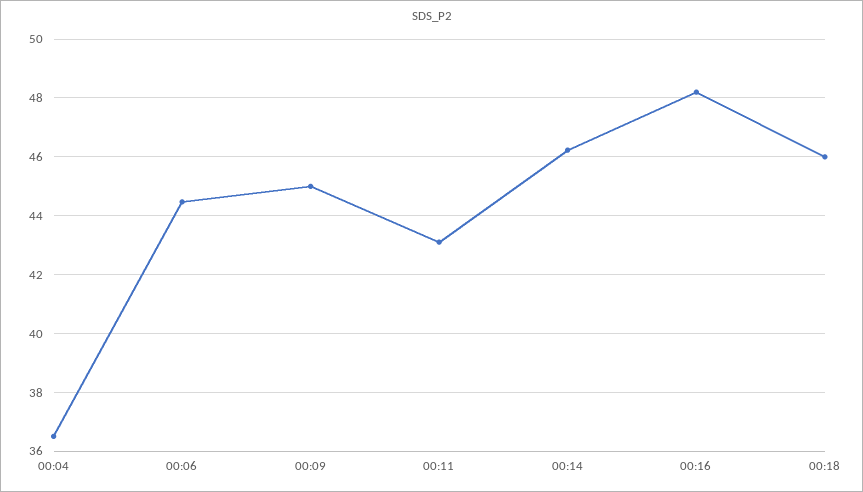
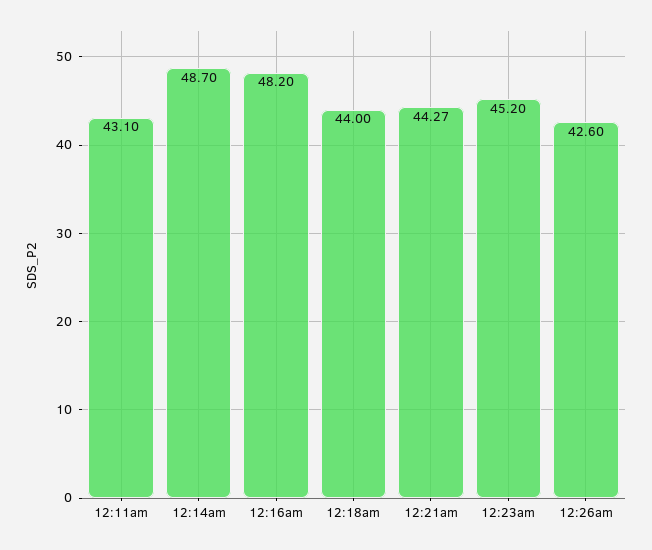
00:04: 36.5 -> none
00:06: 44.5 -> none
00:09: 45 -> none
00:14: 46.25 -> 48.7
00:18: 46 -> 44
12:21am: none -> 44.27
12:23am: none -> 45.2
12:26am: none -> 42.6

